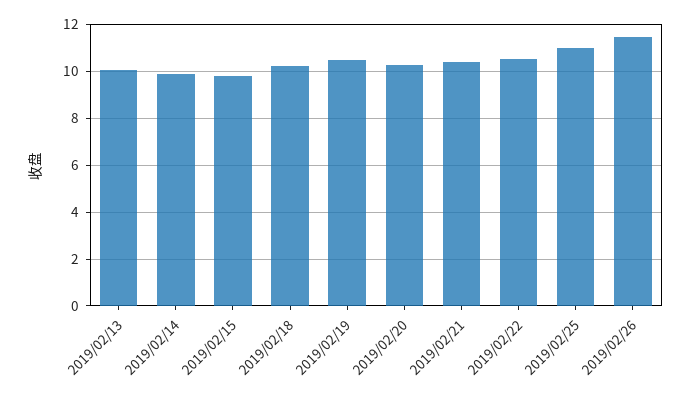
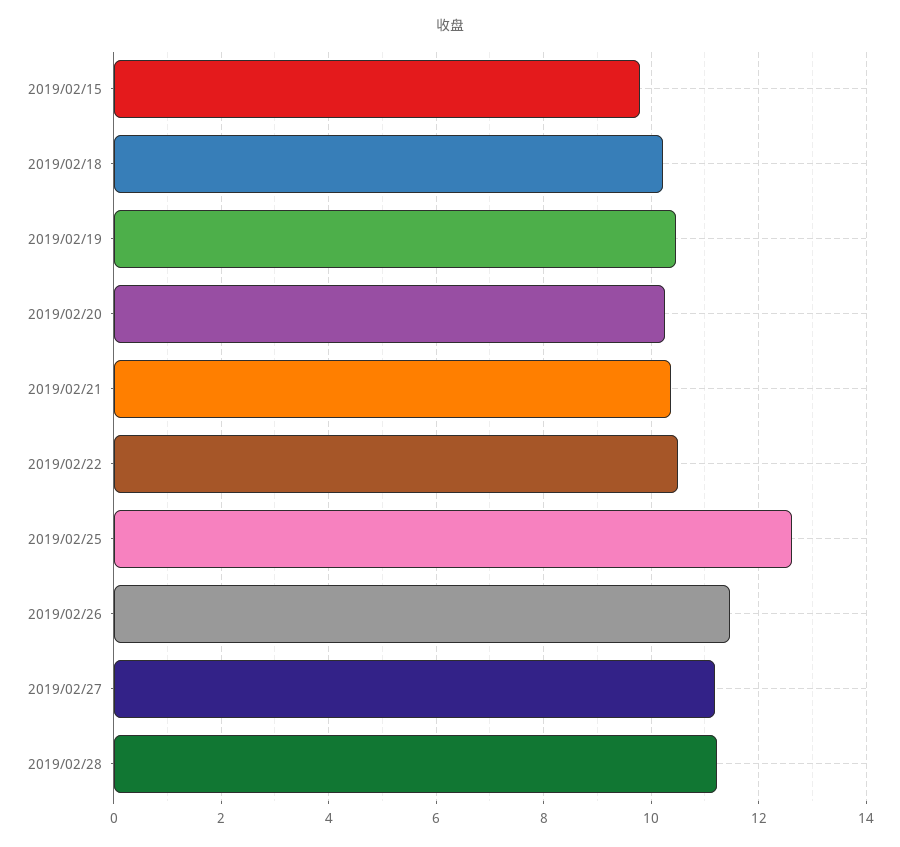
2019/02/13: 10 -> none
2019/02/14: 10 -> none
2019/02/25: 11 -> 12.6
2019/02/27: none -> 11.2
2019/02/28: none -> 11.2

